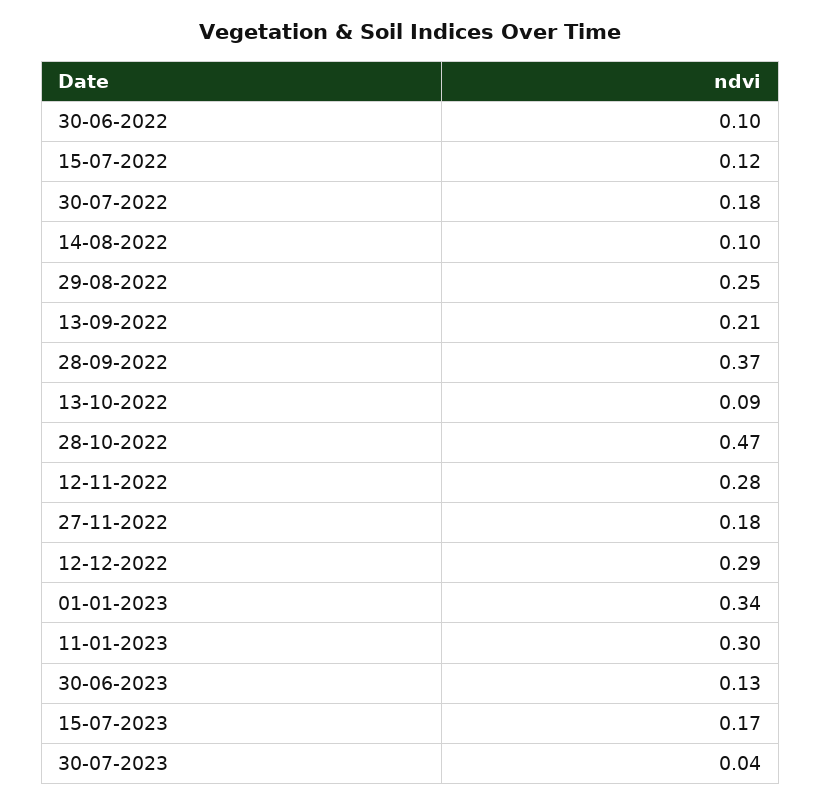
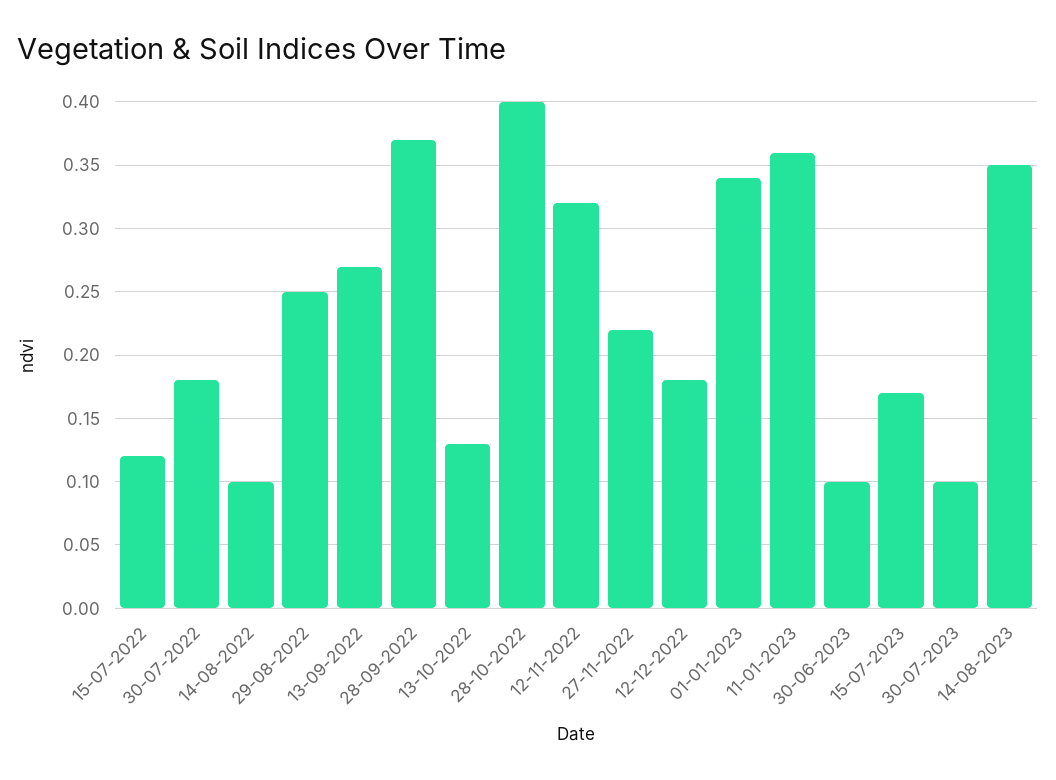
30-06-2022: 0.1 -> none
13-09-2022: 0.21 -> 0.27
13-10-2022: 0.09 -> 0.13
28-10-2022: 0.47 -> 0.4
12-11-2022: 0.28 -> 0.32
27-11-2022: 0.18 -> 0.22
12-12-2022: 0.29 -> 0.18
11-01-2023: 0.3 -> 0.36
30-06-2023: 0.13 -> 0.1
30-07-2023: 0.04 -> 0.1
14-08-2023: none -> 0.35

